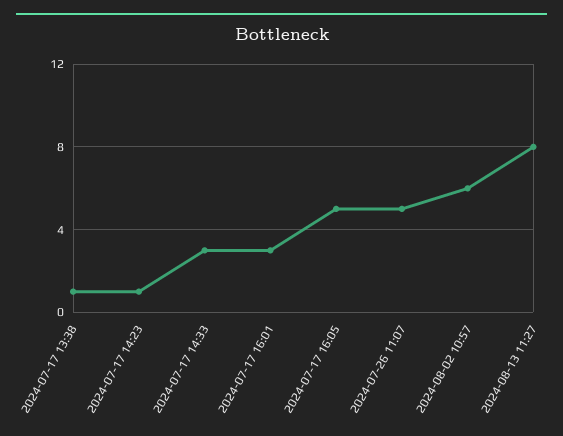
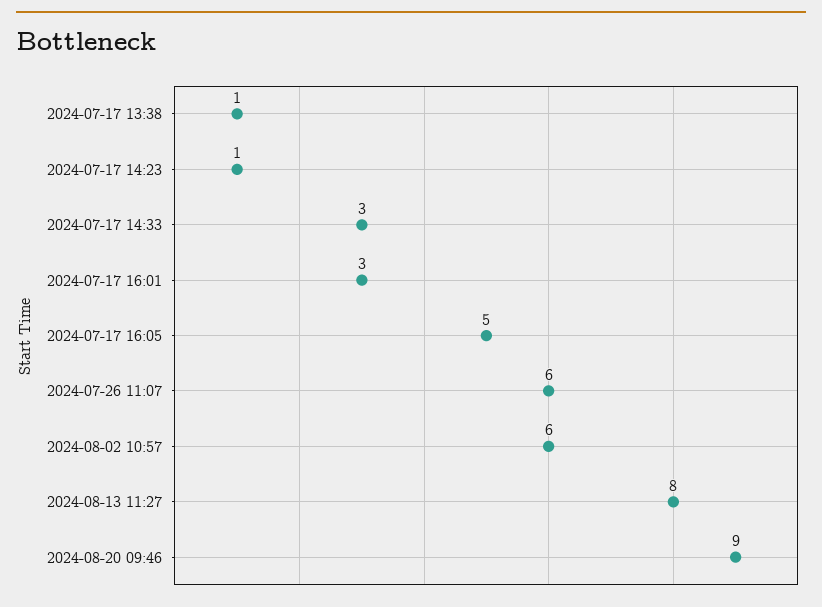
2024-07-26 11:07: 5 -> 6
2024-08-20 09:46: none -> 9

